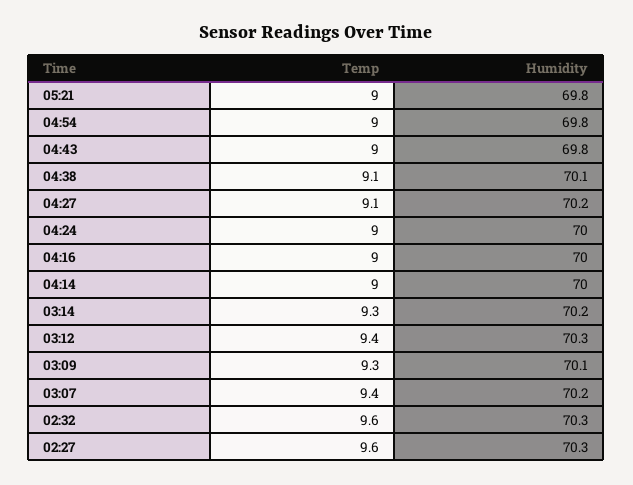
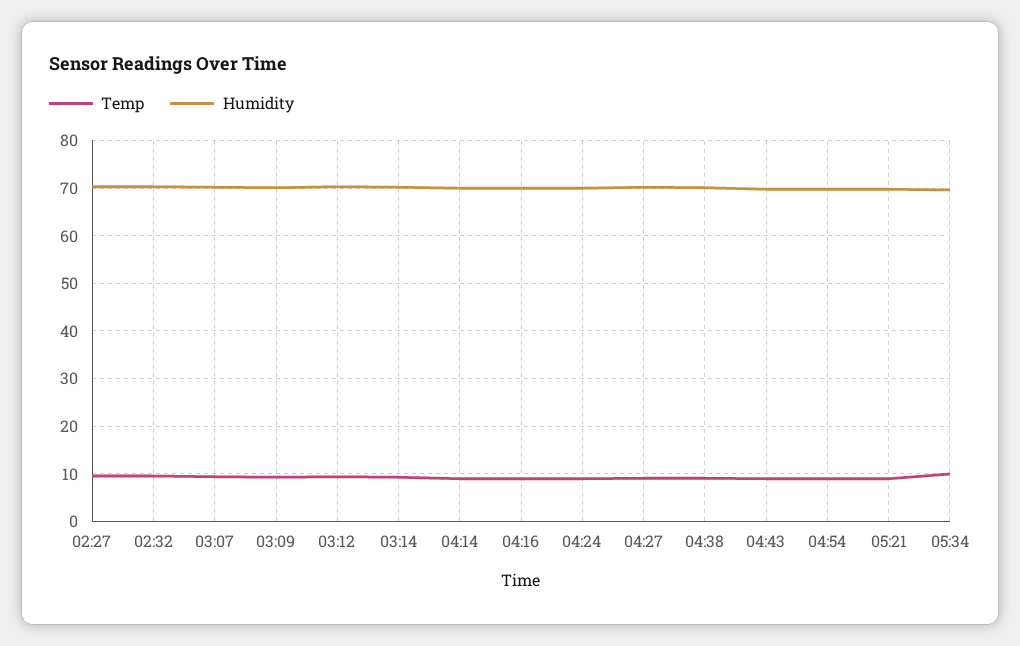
Temp, 05:34: none -> 10
Humidity, 05:34: none -> 70

